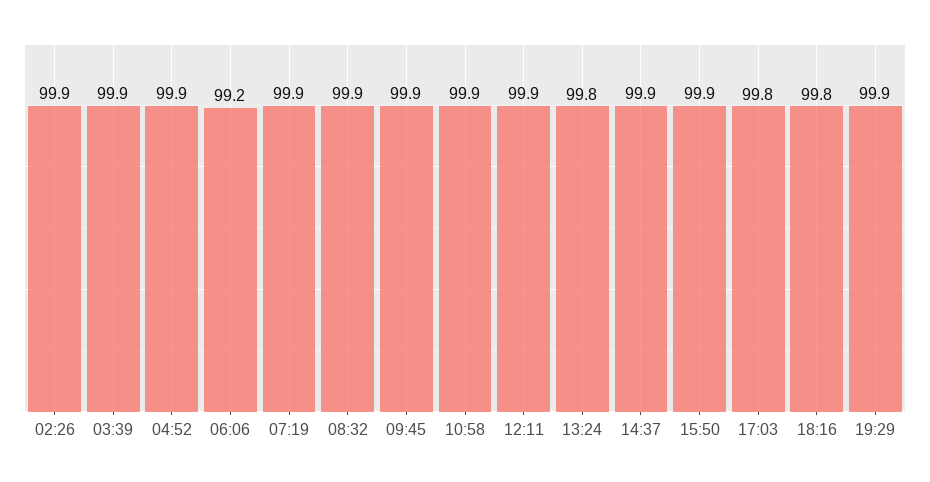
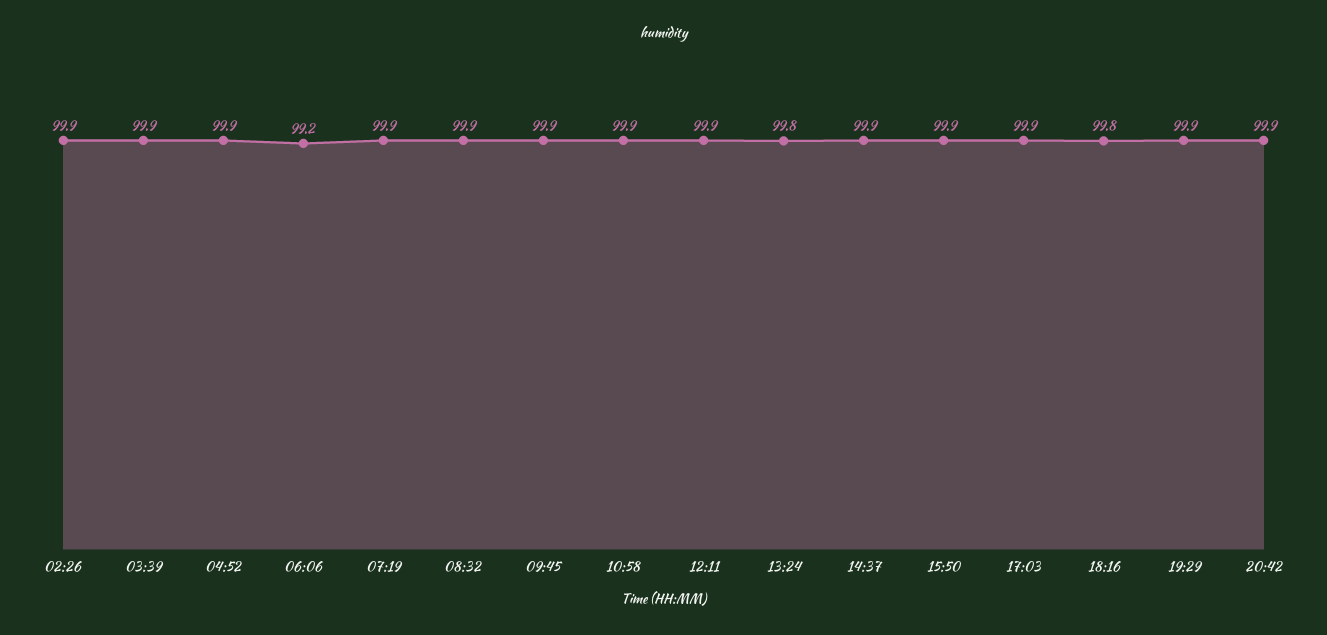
17:03: 99.8 -> 99.9
20:42: none -> 99.9

